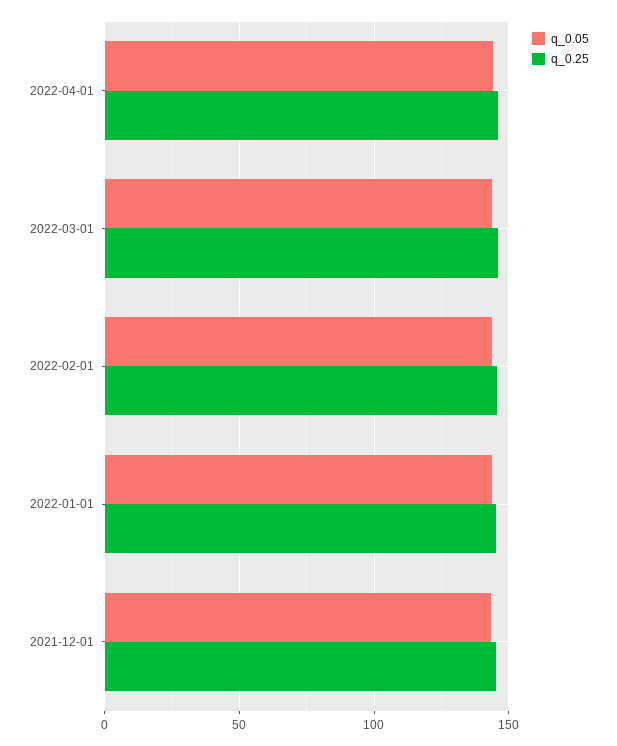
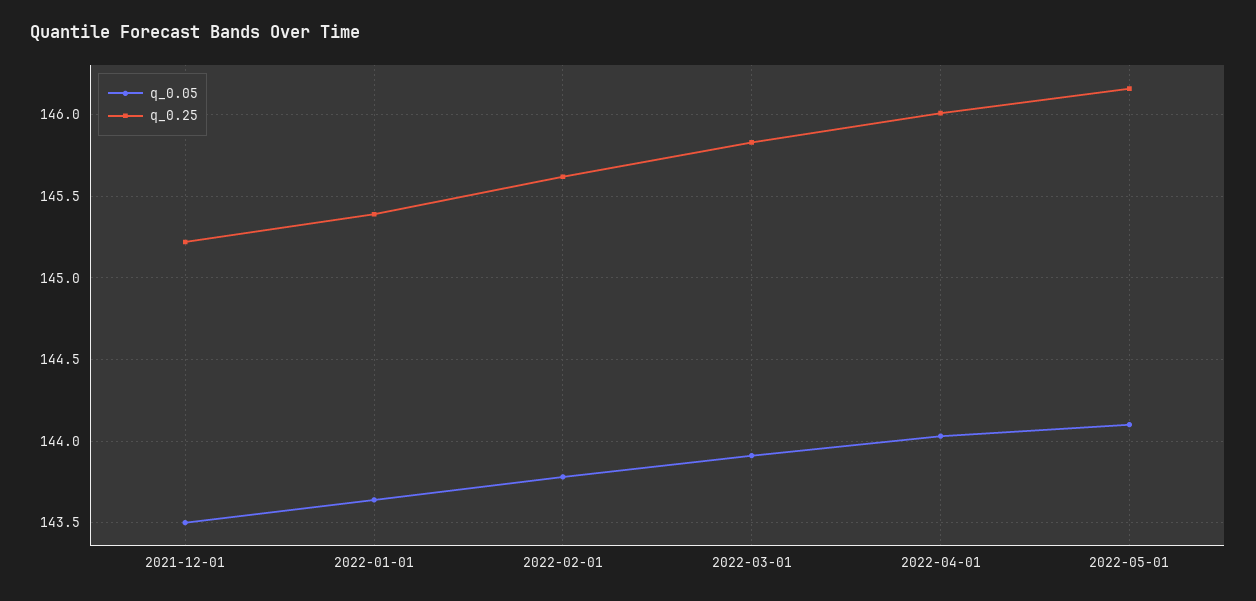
q_0.05, 2022-05-01: none -> 144.1
q_0.25, 2022-05-01: none -> 146.15

